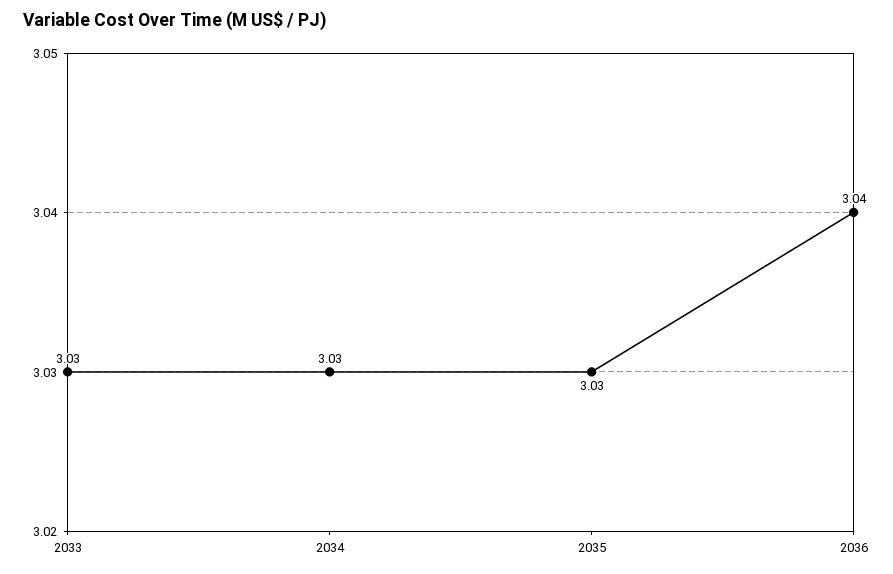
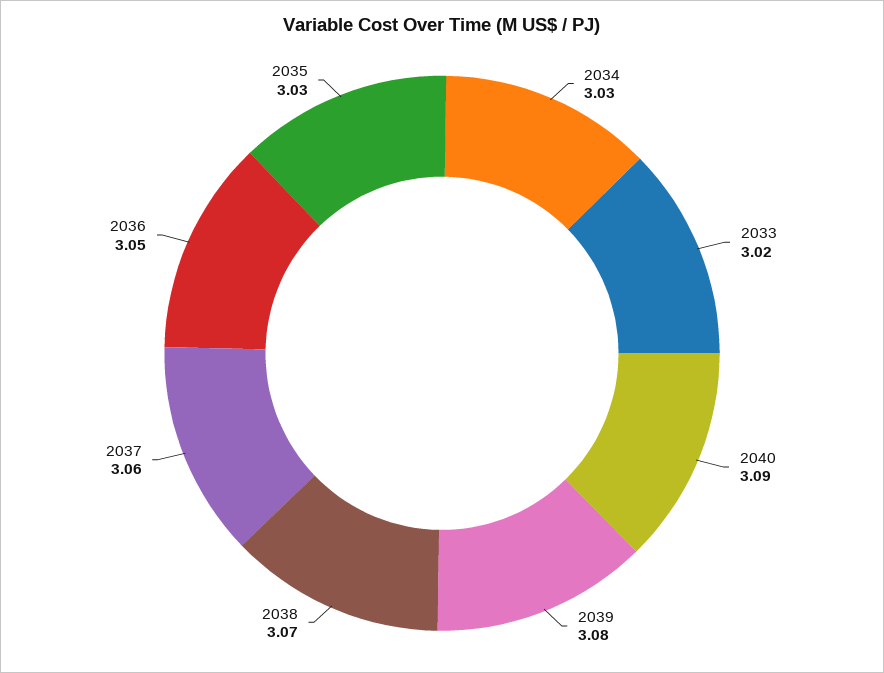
2033: 3.03 -> 3.02
2036: 3.04 -> 3.05
2040: none -> 3.09
2039: none -> 3.08
2038: none -> 3.07
2037: none -> 3.06

